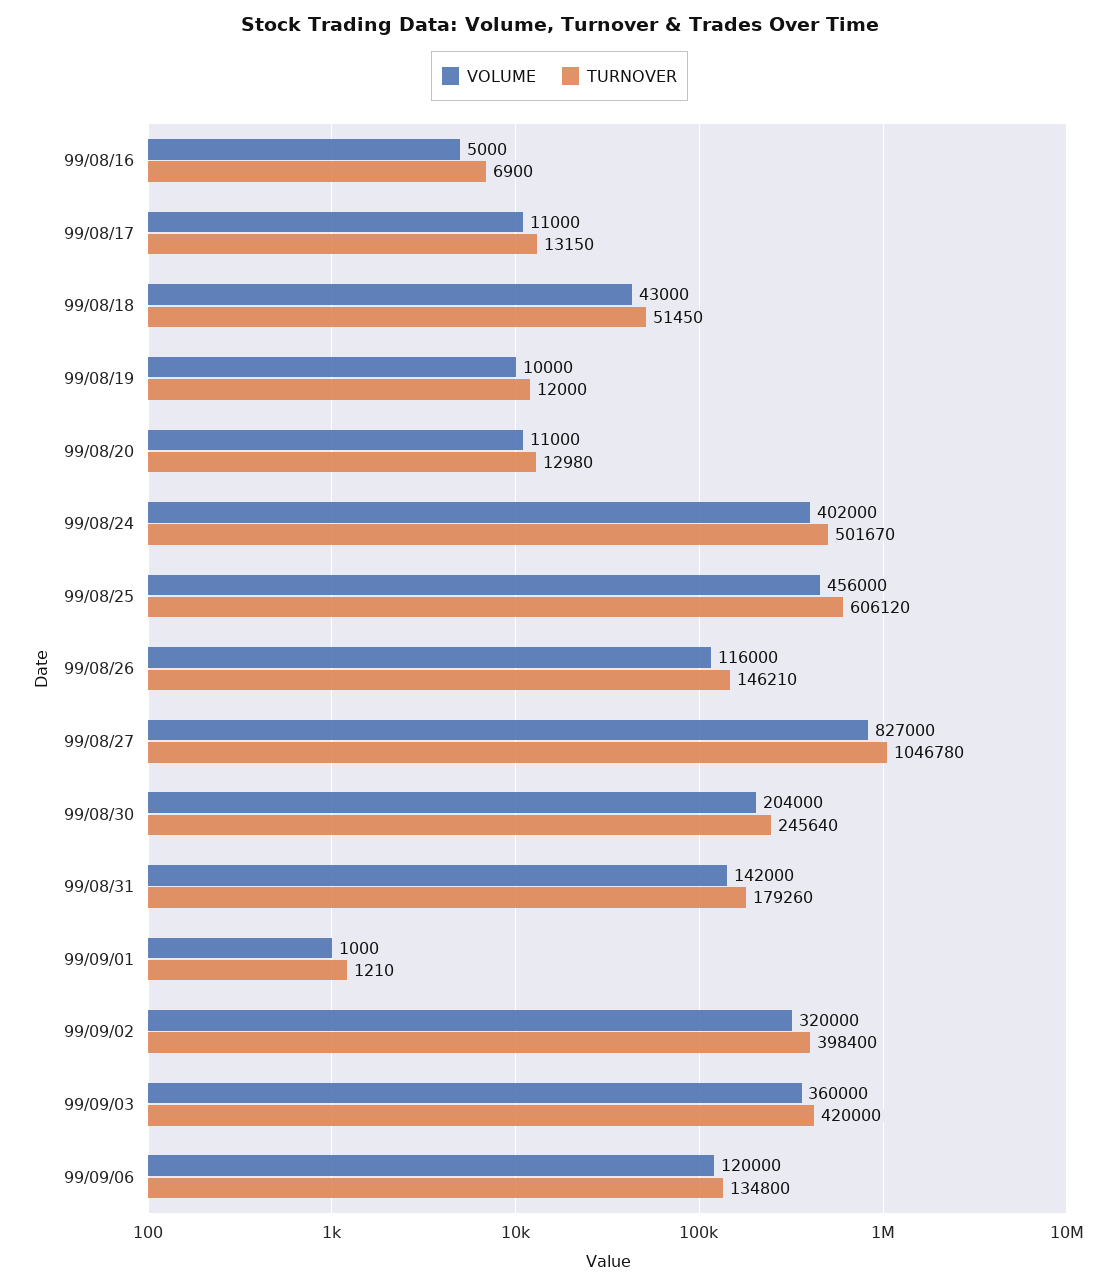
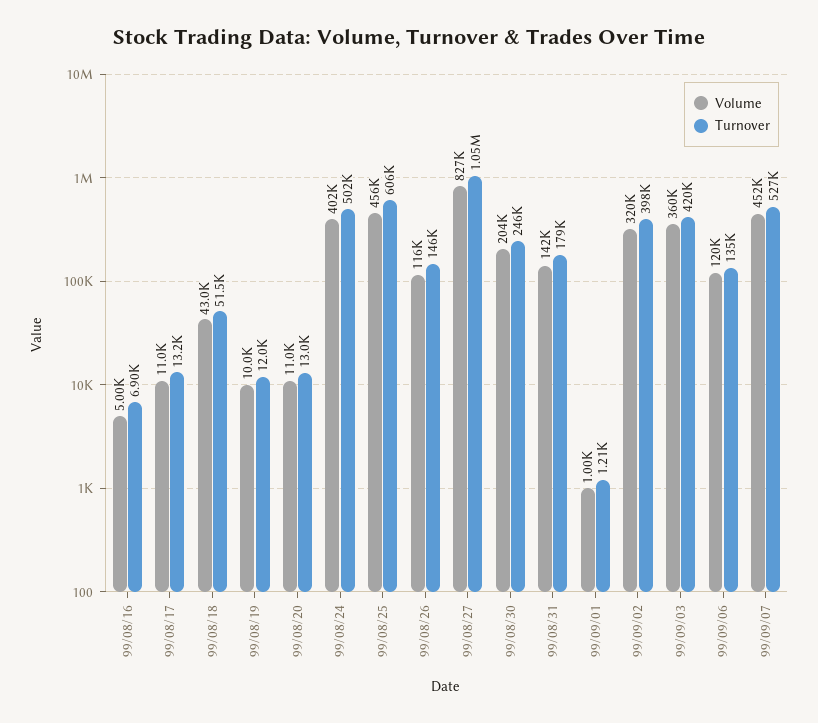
VOLUME, 99/09/07: none -> 452000
TURNOVER, 99/09/07: none -> 527000

